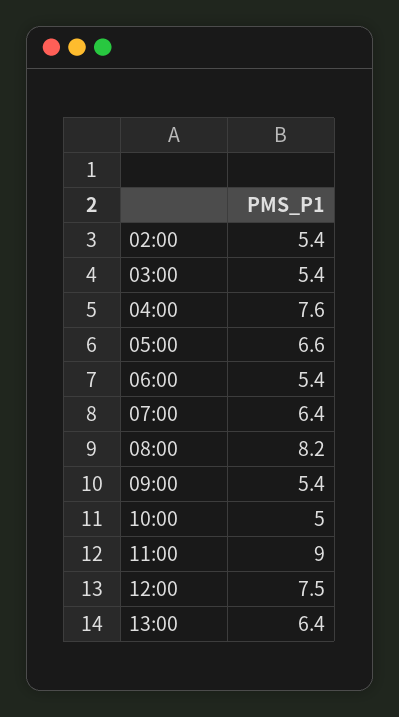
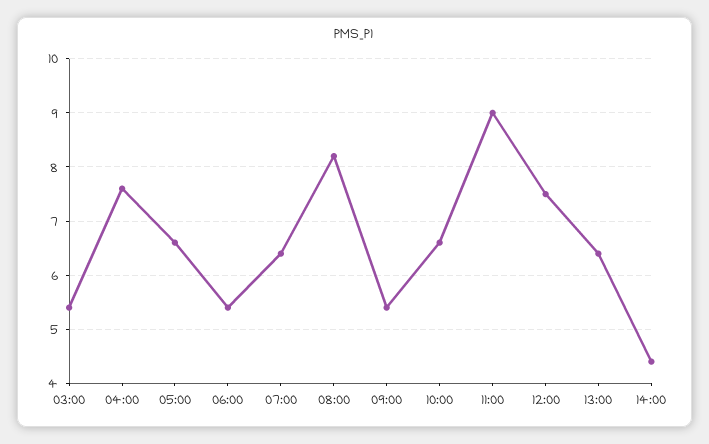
02:00: 5.4 -> none
10:00: 5 -> 6.5
14:00: none -> 4.5

